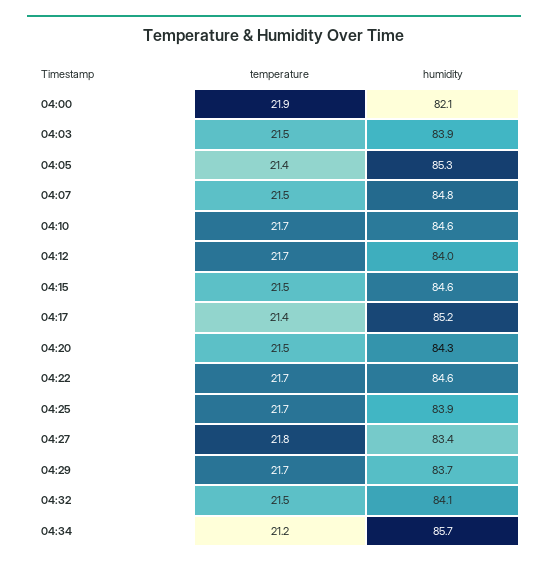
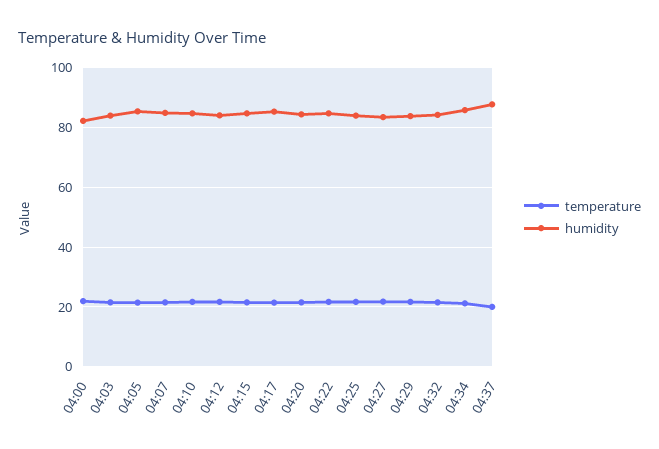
temperature, 04:37: none -> 20
humidity, 04:37: none -> 87.5

